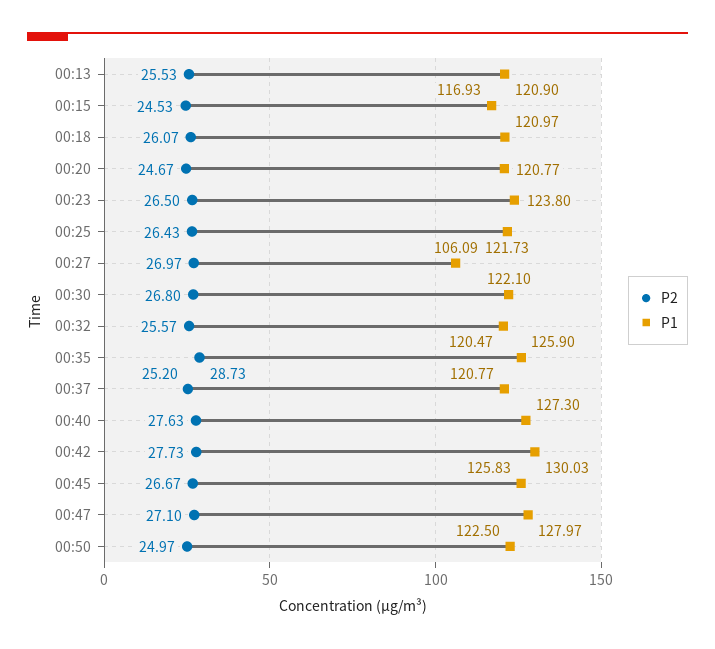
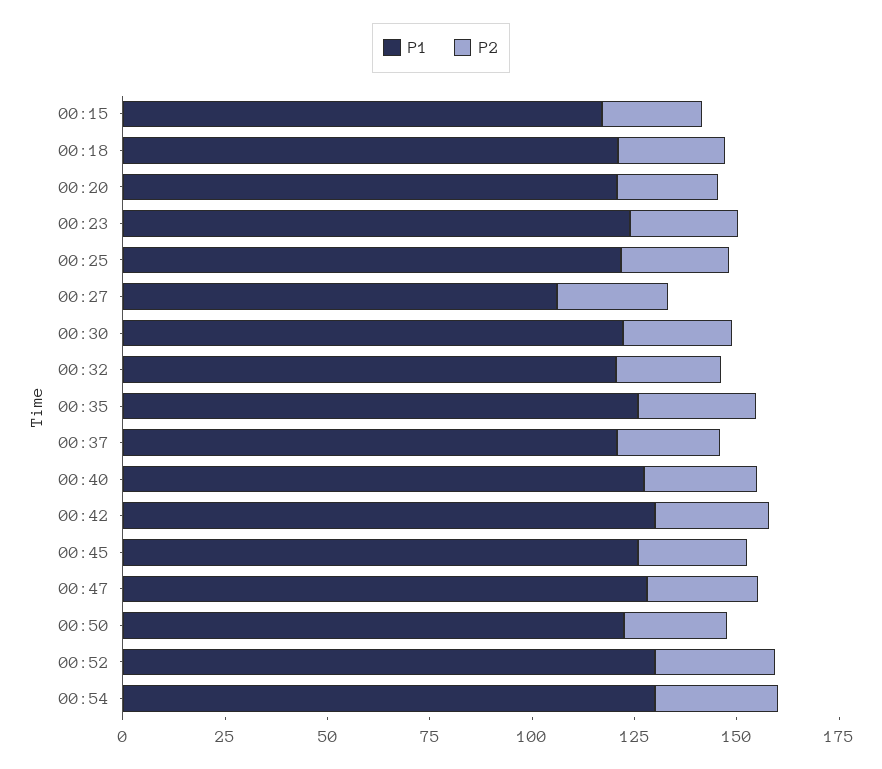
P2, 00:13: 25.53 -> none
P1, 00:13: 120.9 -> none
P1, 00:52: none -> 130
P2, 00:52: none -> 30
P1, 00:54: none -> 130
P2, 00:54: none -> 30

